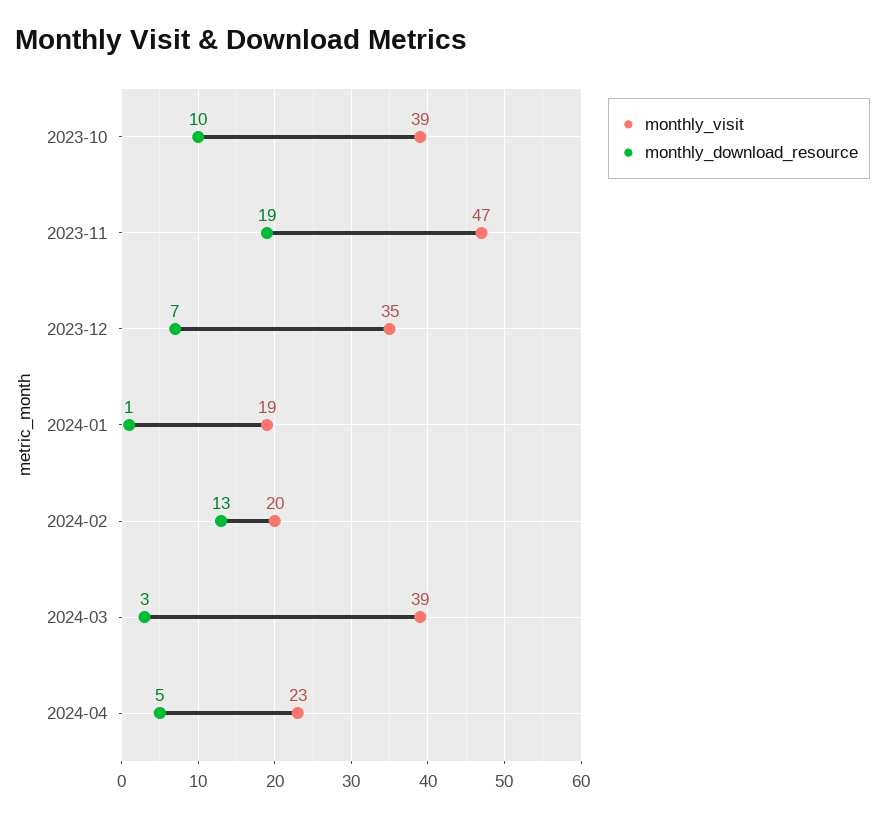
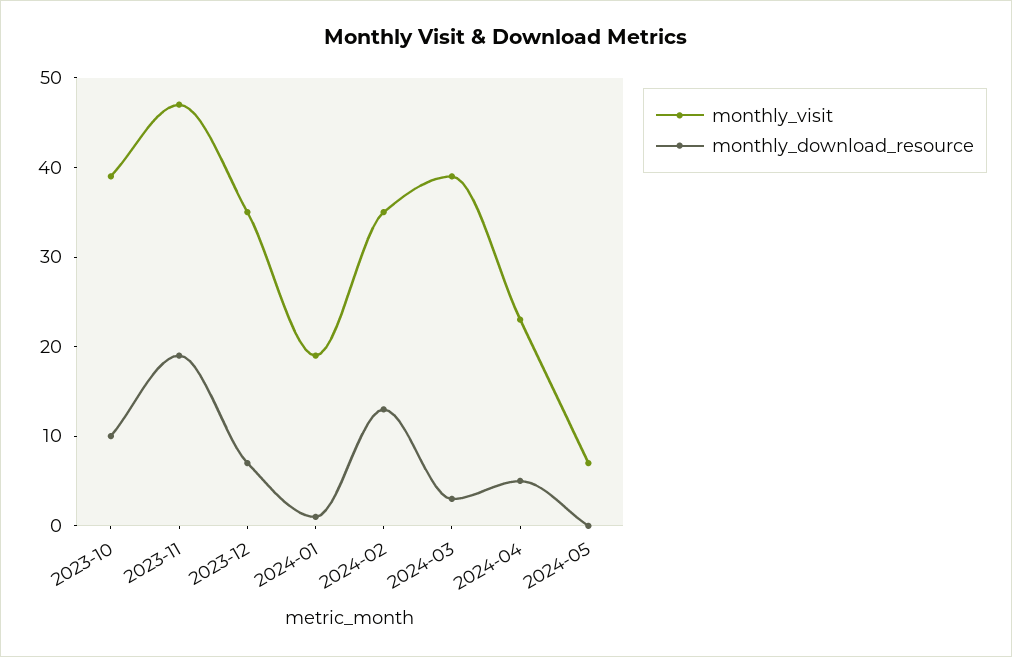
monthly_visit, 2024-02: 20 -> 35
monthly_visit, 2024-05: none -> 7
monthly_download_resource, 2024-05: none -> 0

